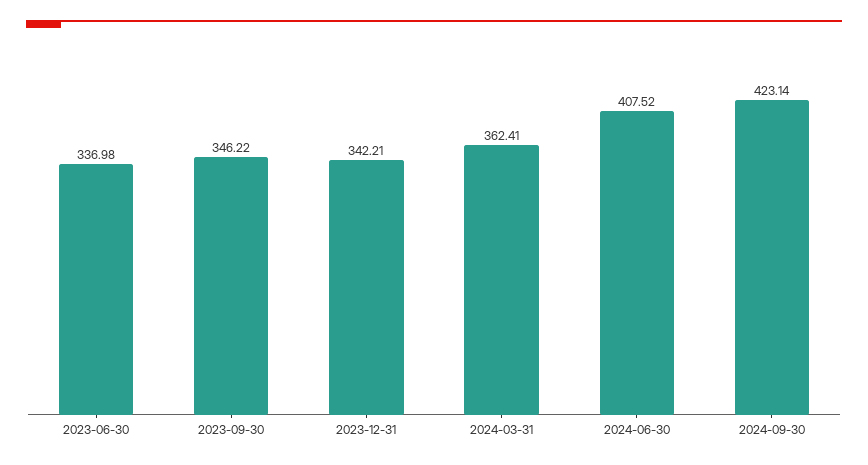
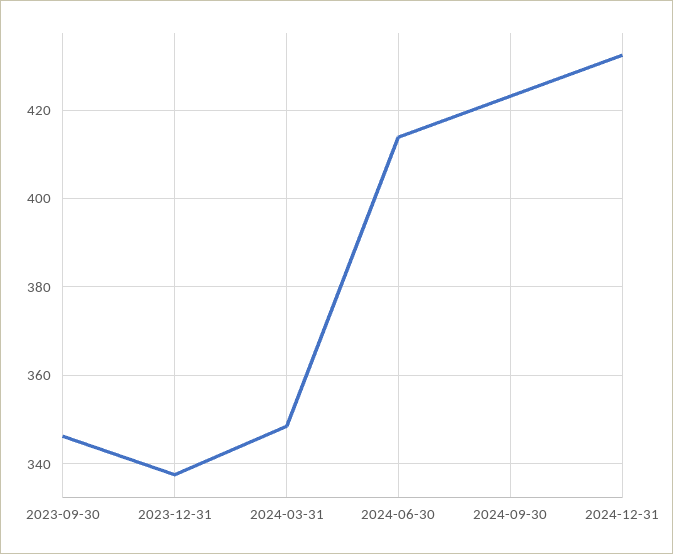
2023-06-30: 336.98 -> none
2023-12-31: 342.21 -> 338
2024-03-31: 362.41 -> 348
2024-06-30: 407.52 -> 414
2024-12-31: none -> 432

